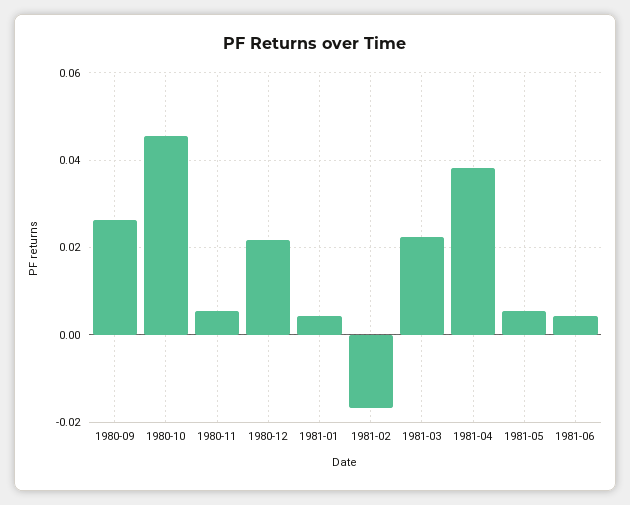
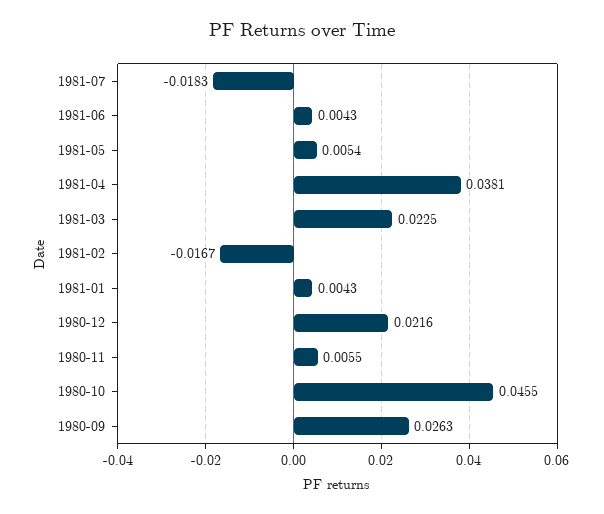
1981-07: none -> -0.0183

